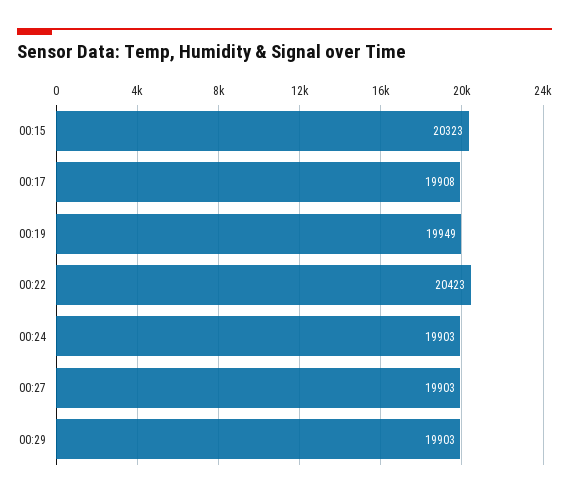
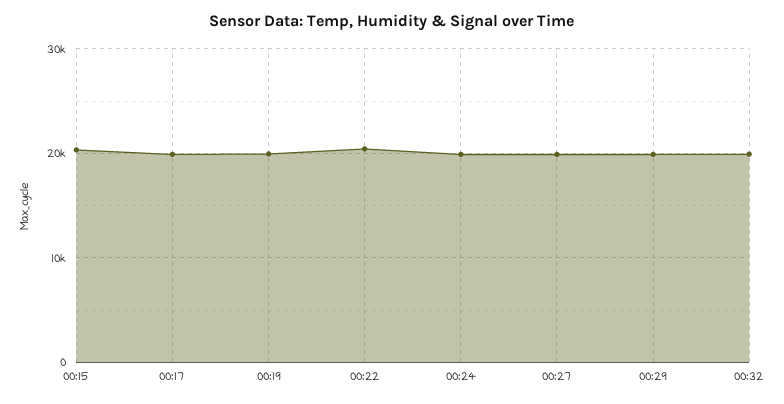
00:32: none -> 20000

